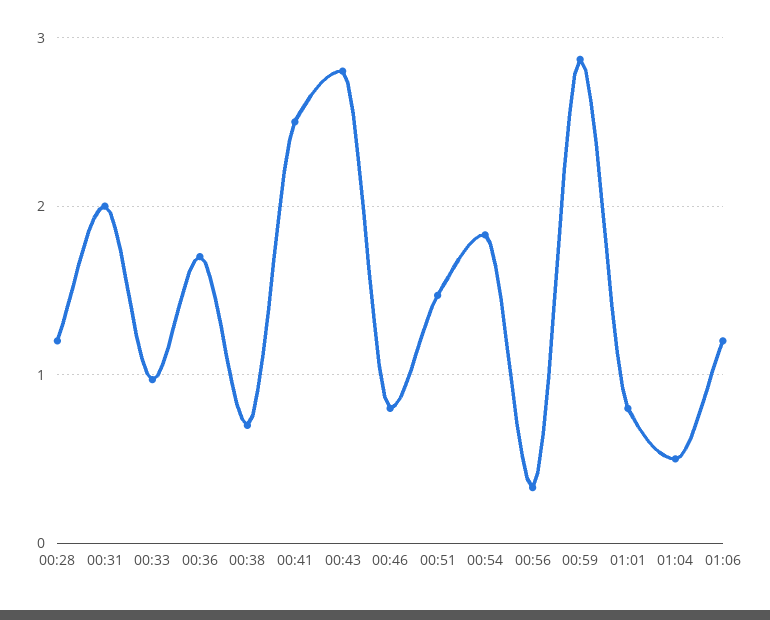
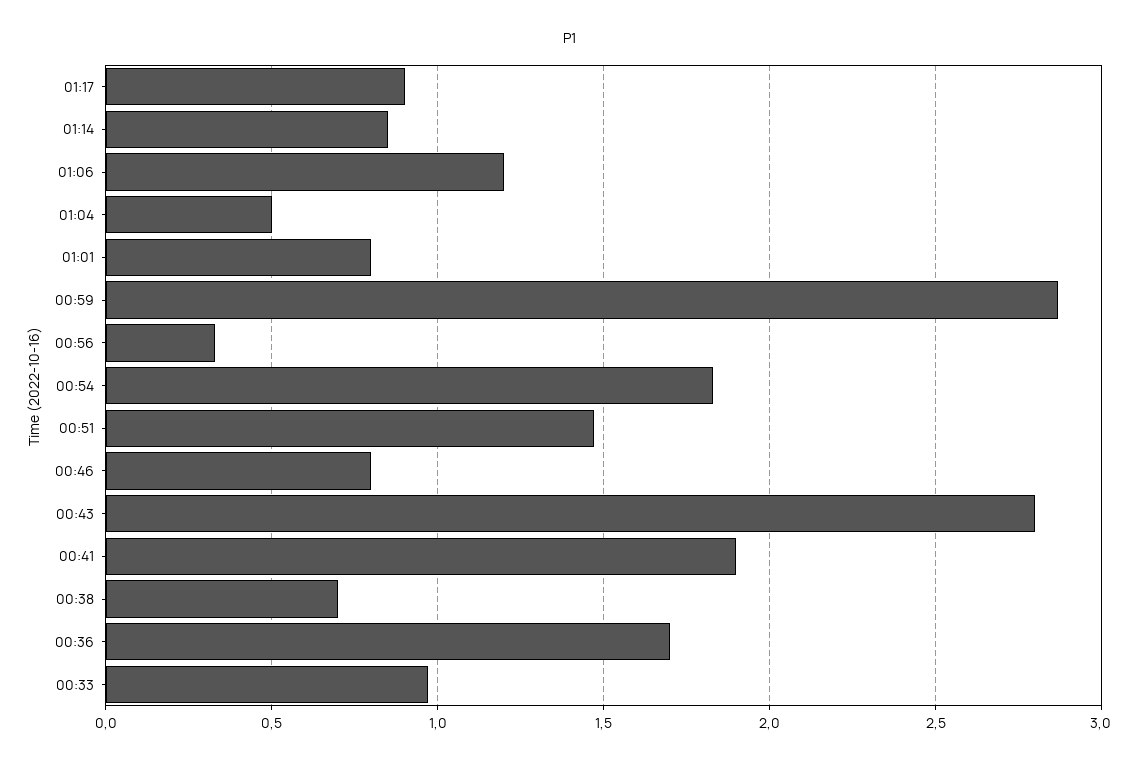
00:28: 1.2 -> none
00:31: 2 -> none
00:41: 2.5 -> 1.9
01:17: none -> 0.9
01:14: none -> 0.85

